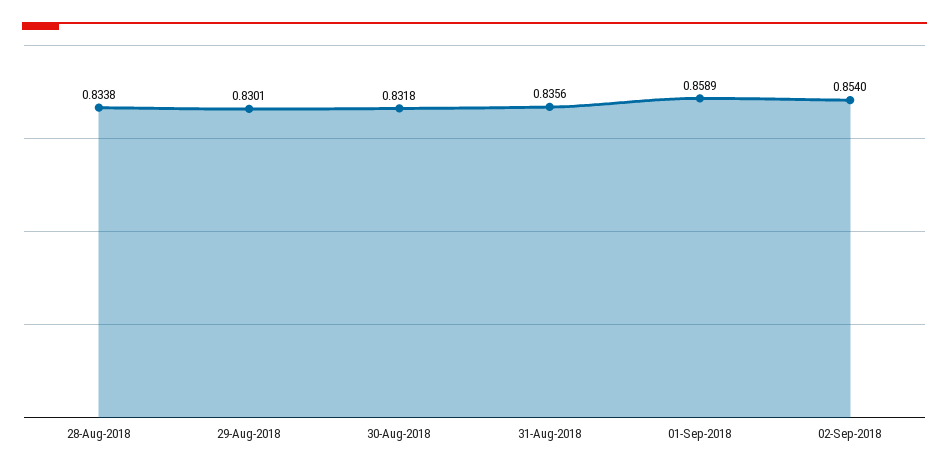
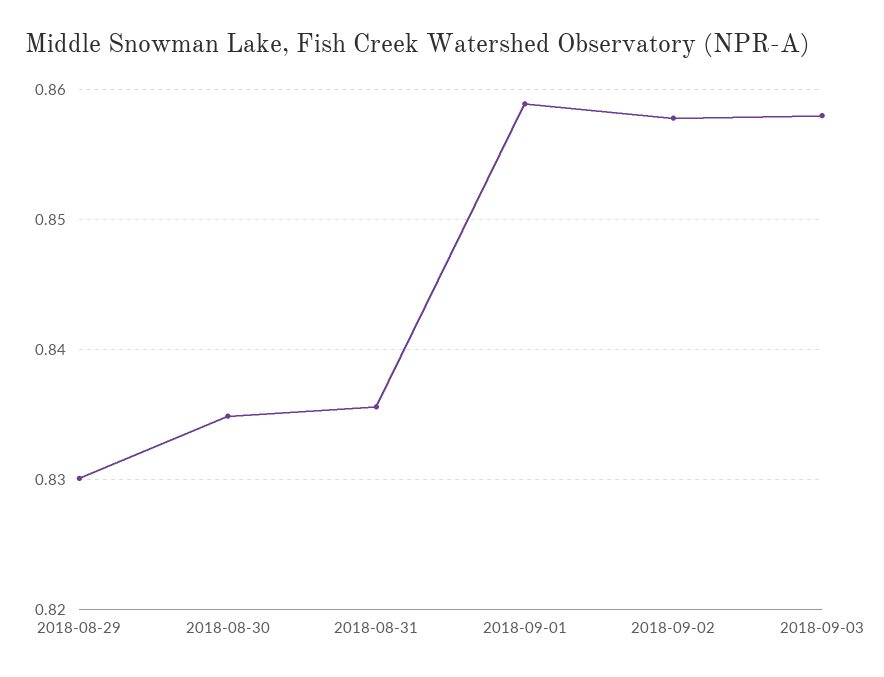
28-Aug-2018: 0.8338 -> none
30-Aug-2018: 0.8318 -> 0.835
02-Sep-2018: 0.854 -> 0.858
2018-09-03: none -> 0.858

